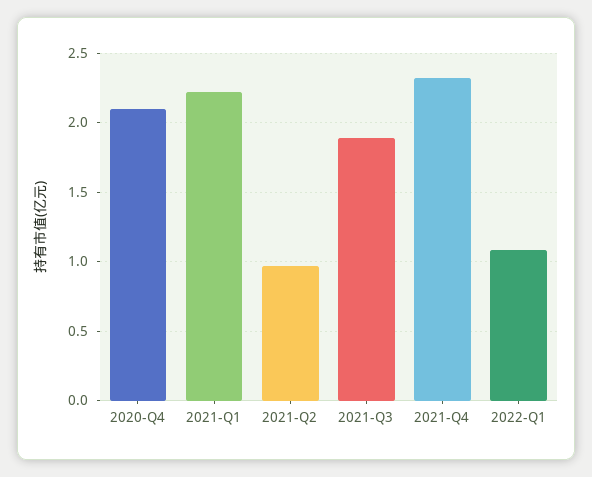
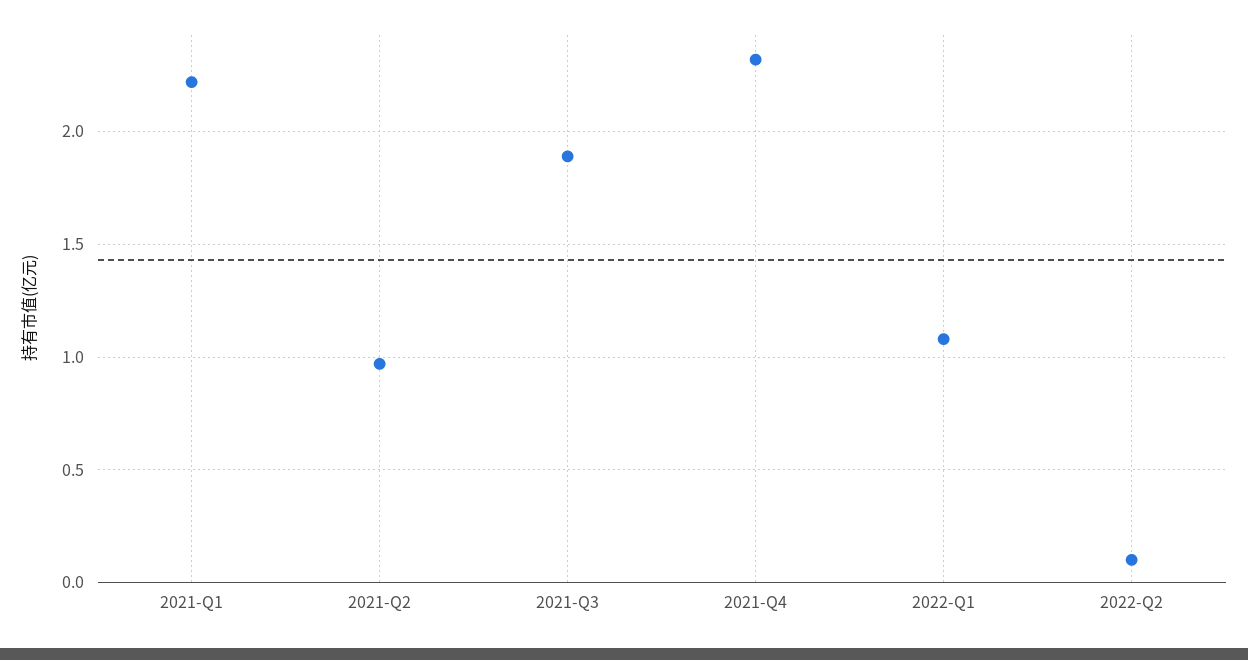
2020-Q4: 2.1 -> none
2022-Q2: none -> 0.1

